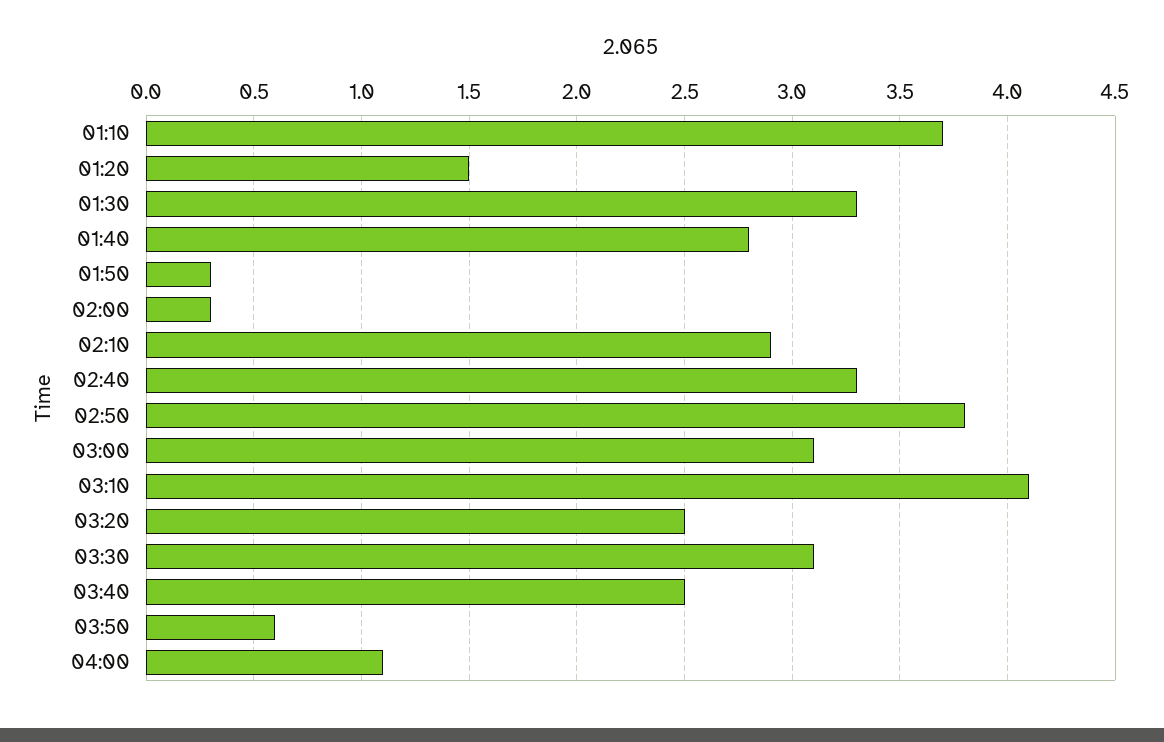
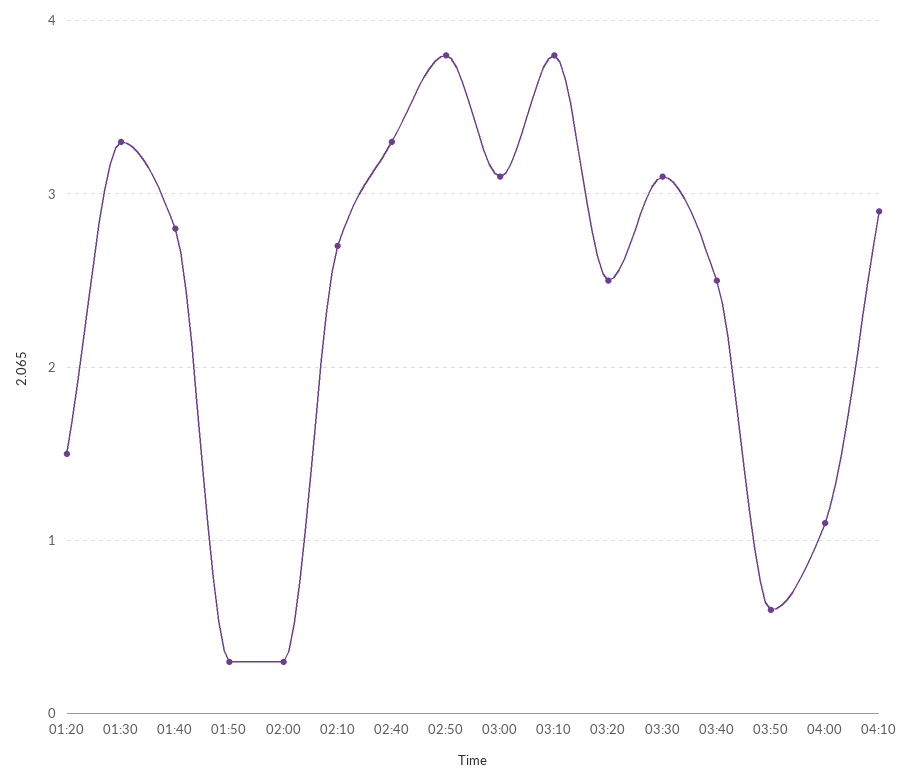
01:10: 3.7 -> none
02:10: 2.9 -> 2.7
03:10: 4.1 -> 3.8
04:10: none -> 2.9

